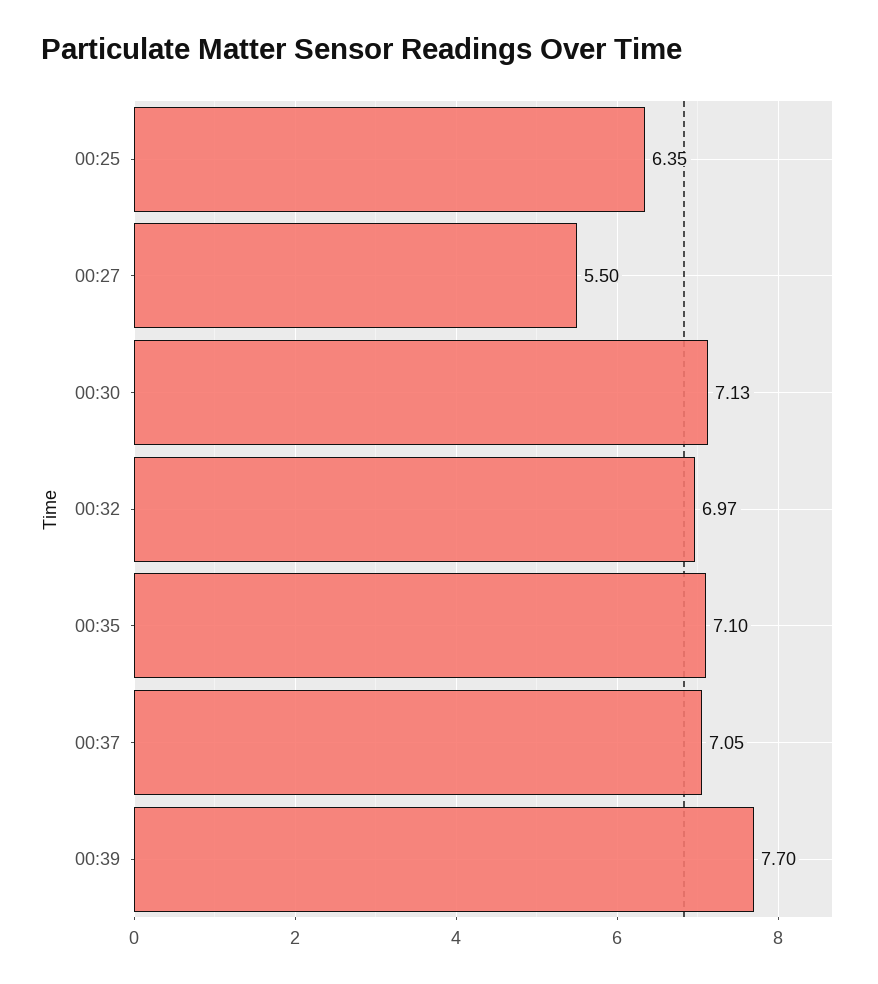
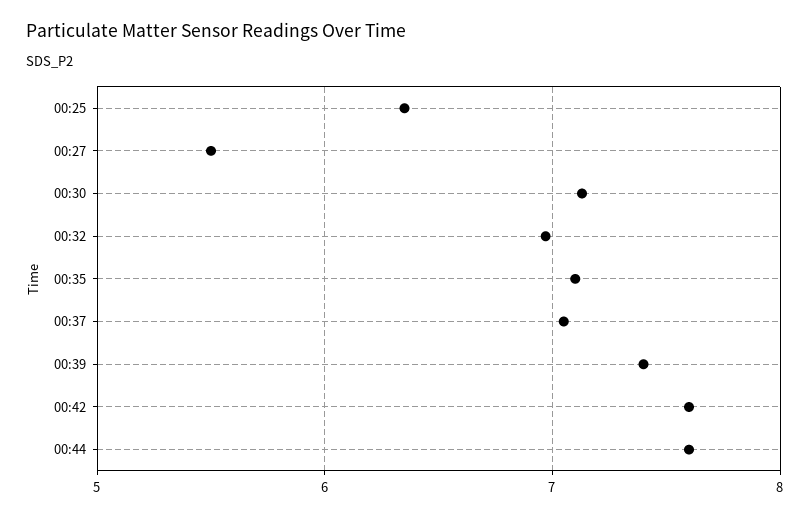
00:39: 7.7 -> 7.4
00:42: none -> 7.6
00:44: none -> 7.6

